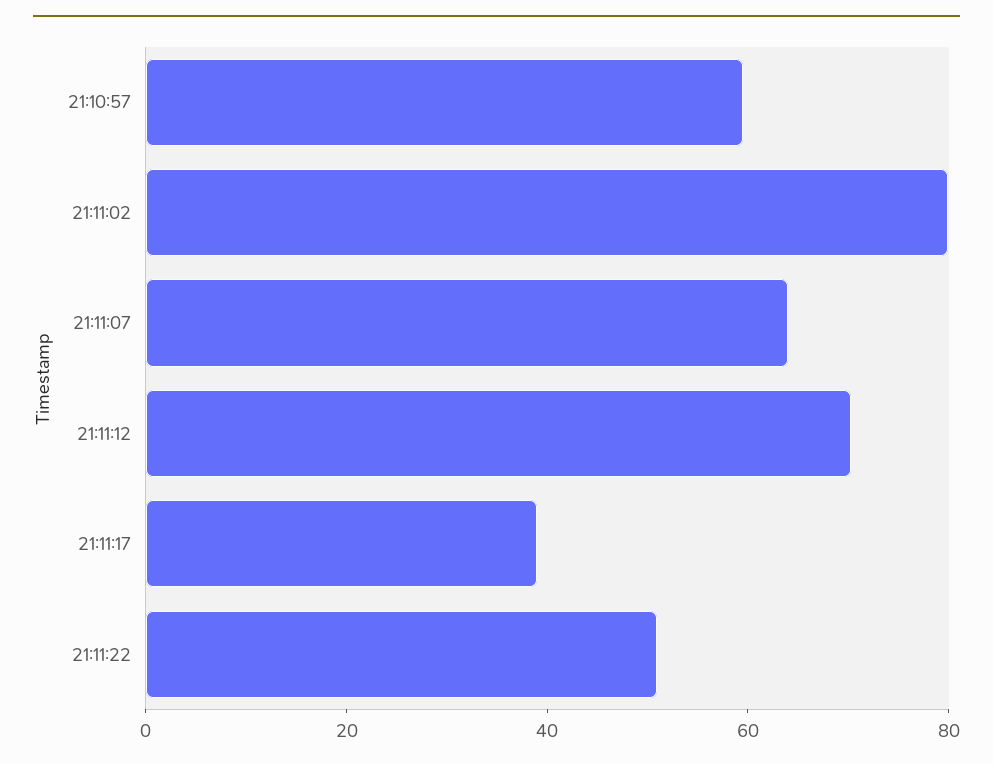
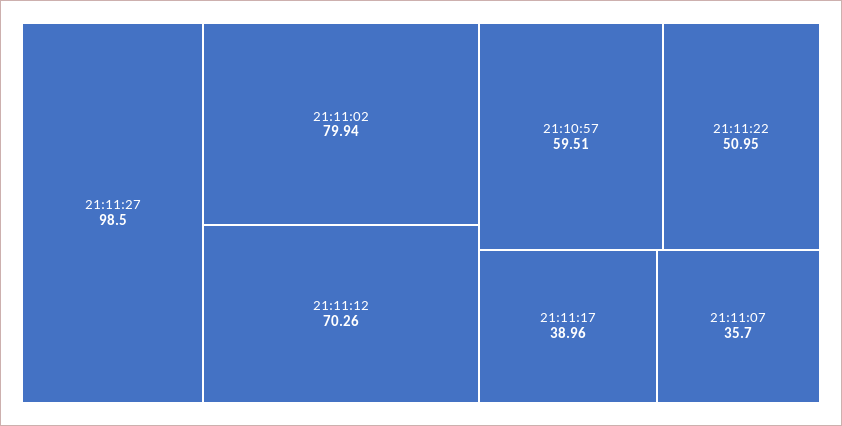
21:11:07: 65 -> 35.7
21:11:27: none -> 98.5

